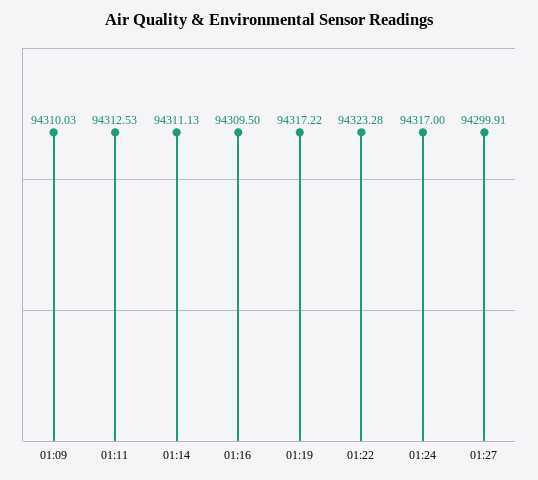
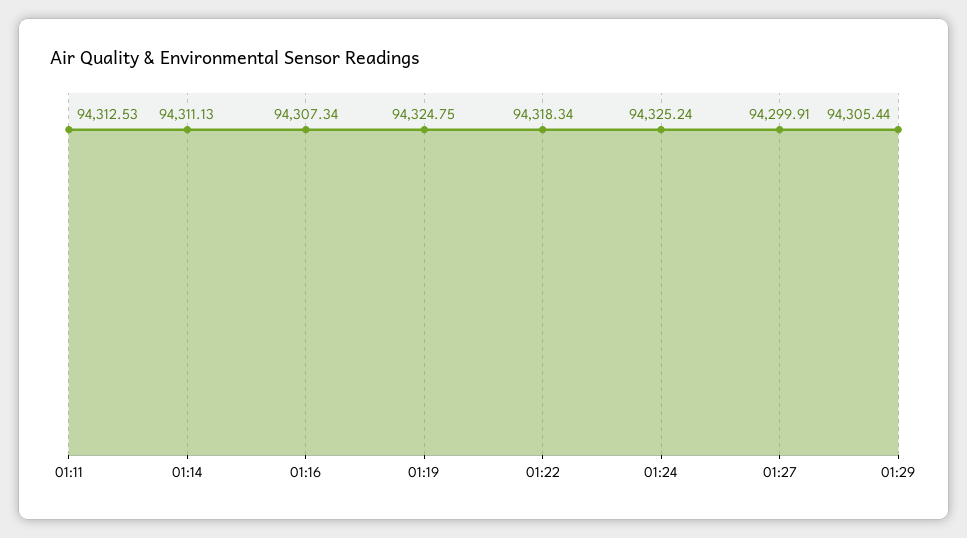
01:09: 94310.03 -> none
01:16: 94309.5 -> 94307.34
01:19: 94317.22 -> 94324.75
01:22: 94323.28 -> 94318.34
01:24: 94317 -> 94325.24
01:29: none -> 94305.44

